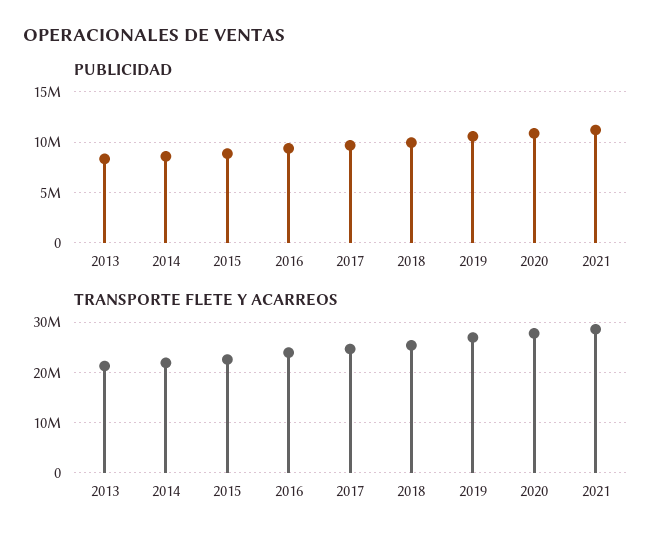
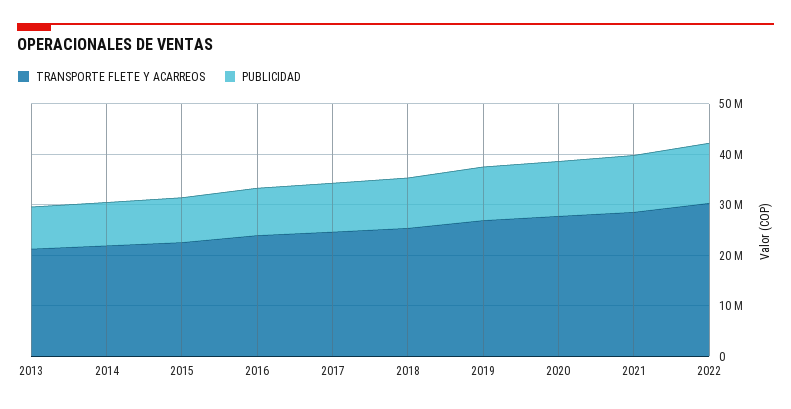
TRANSPORTE FLETE Y ACARREOS, 2022: none -> 30000000
PUBLICIDAD, 2022: none -> 12000000

